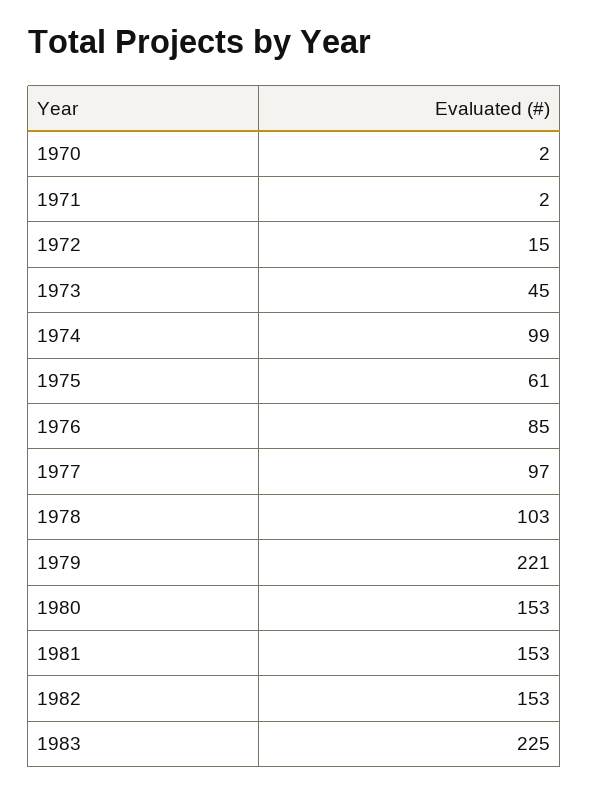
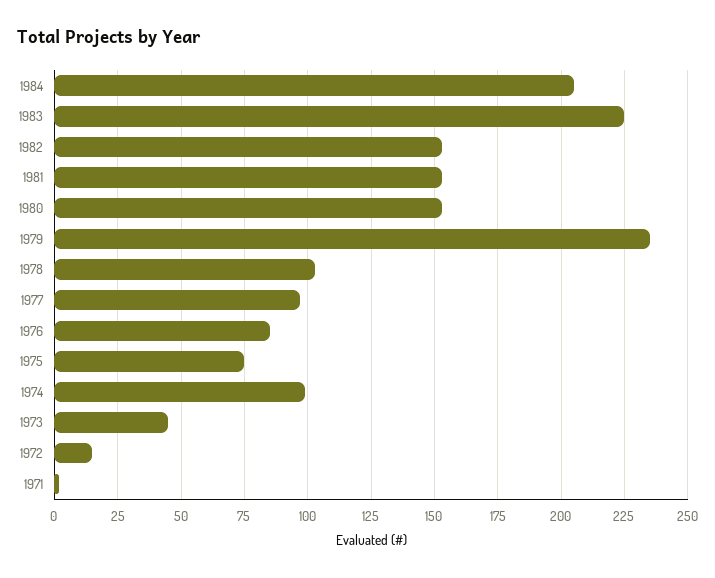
1970: 2 -> none
1975: 61 -> 75
1979: 221 -> 235
1984: none -> 205

